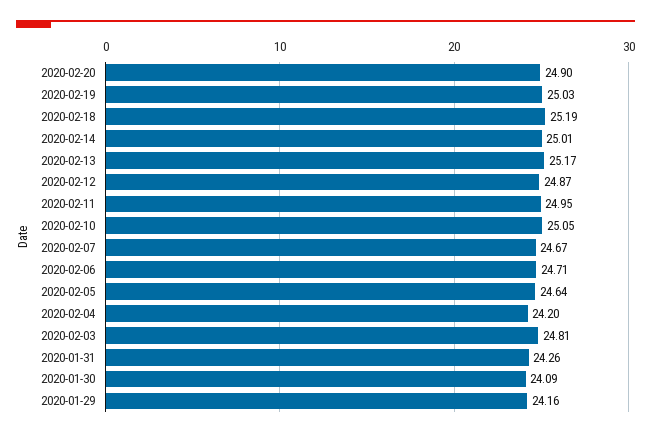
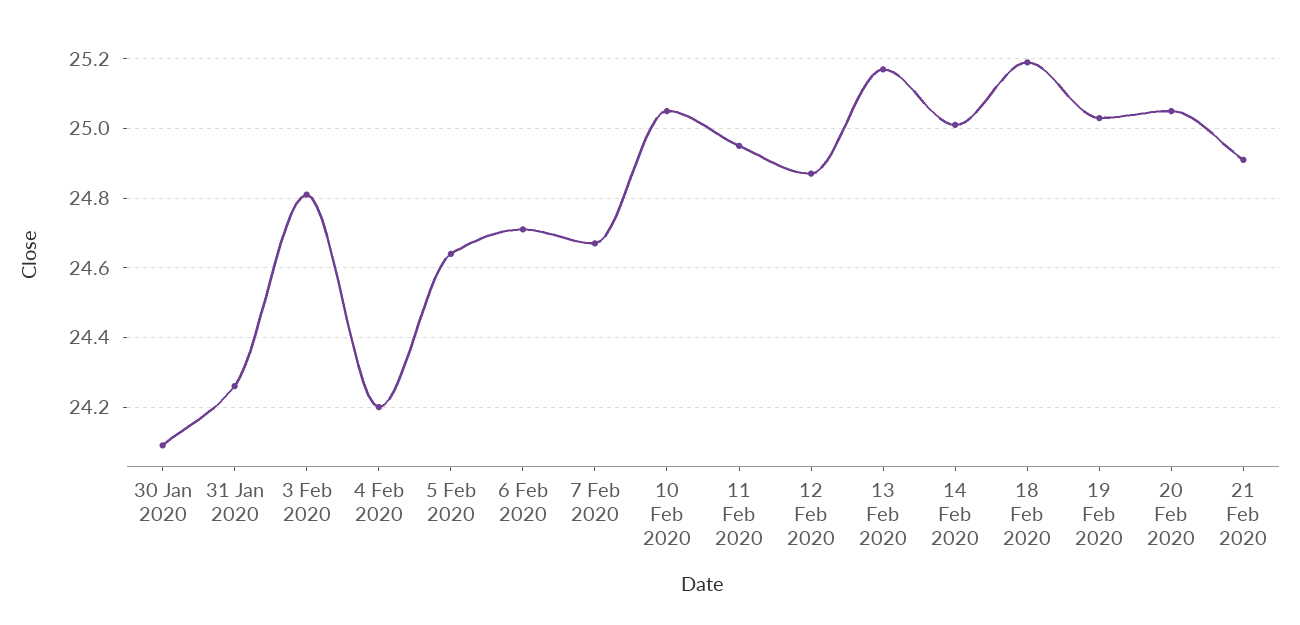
2020-02-20: 24.9 -> 25.05
2020-01-29: 24.16 -> none
21 Feb 2020: none -> 24.9

